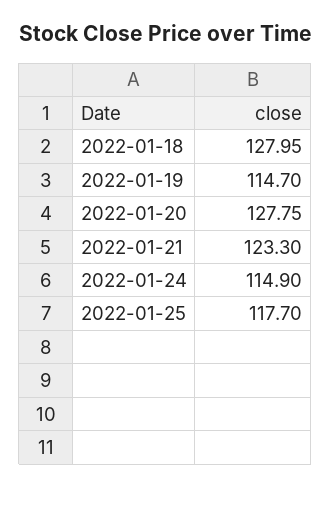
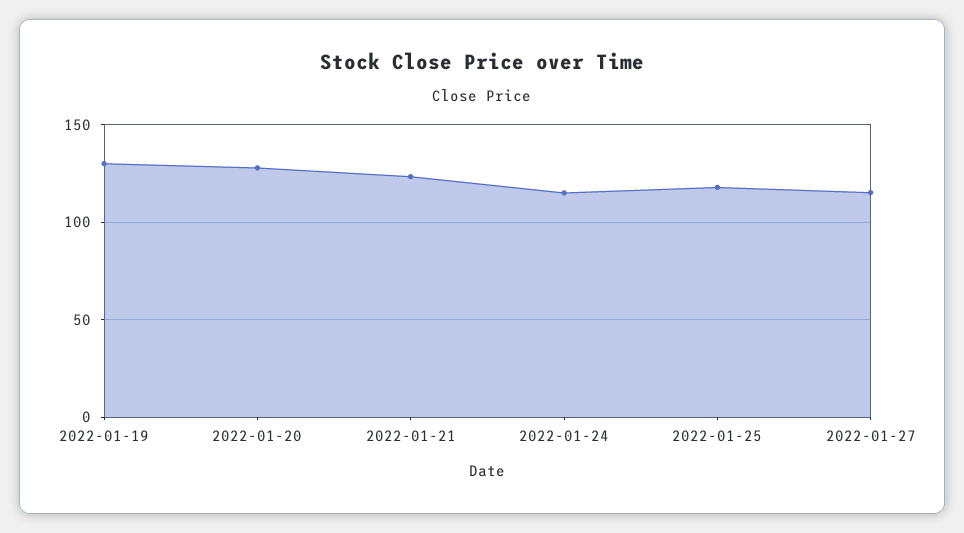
2022-01-18: 127.95 -> none
2022-01-19: 114.7 -> 130
2022-01-27: none -> 115

